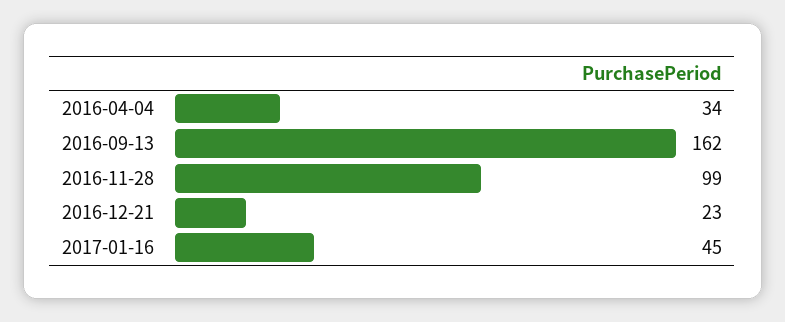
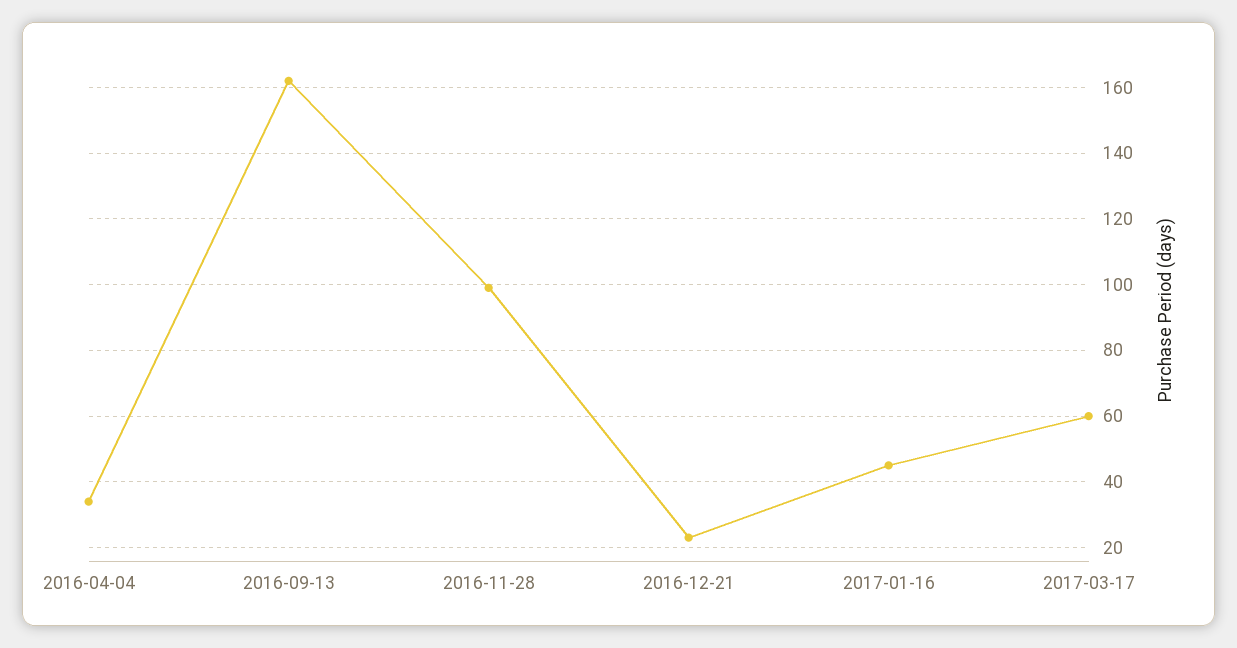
2017-03-17: none -> 60

